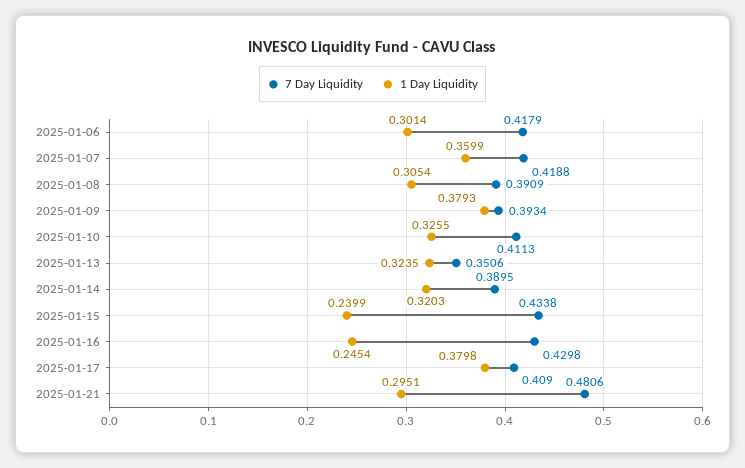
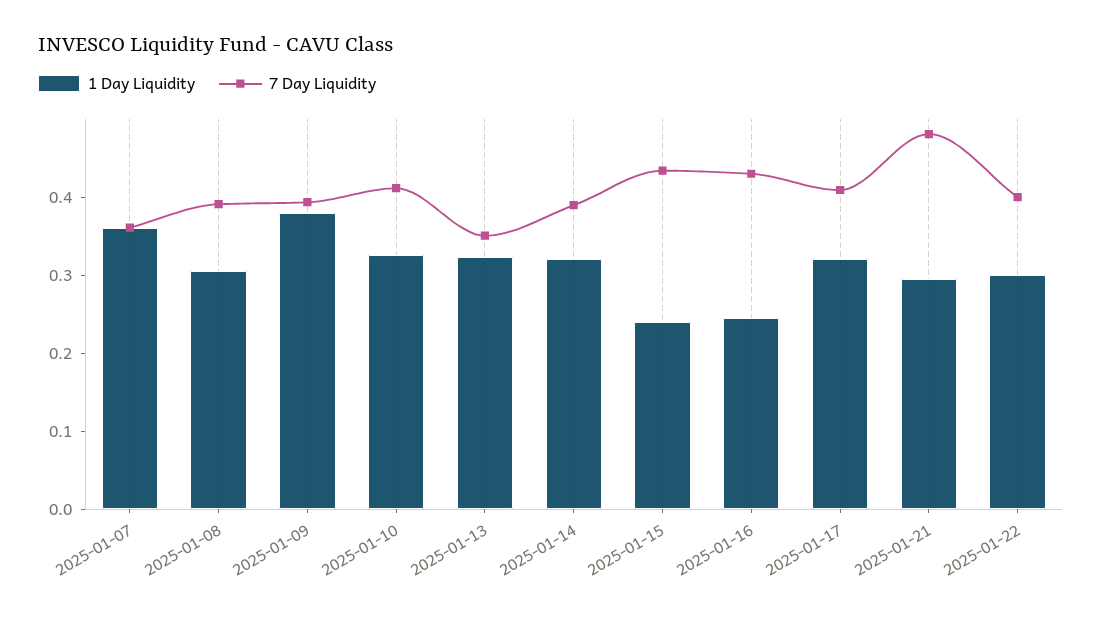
7 Day Liquidity, 2025-01-06: 0.4179 -> none
1 Day Liquidity, 2025-01-06: 0.3014 -> none
7 Day Liquidity, 2025-01-07: 0.4188 -> 0.36
1 Day Liquidity, 2025-01-17: 0.3798 -> 0.32
1 Day Liquidity, 2025-01-22: none -> 0.3
7 Day Liquidity, 2025-01-22: none -> 0.4

